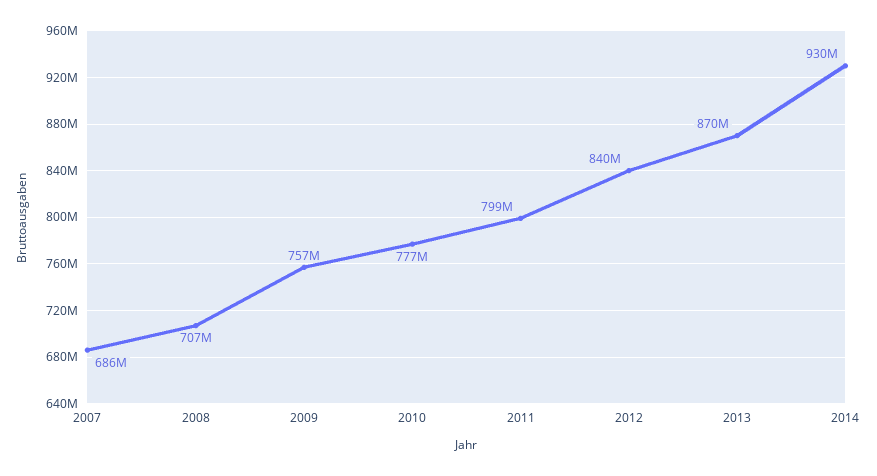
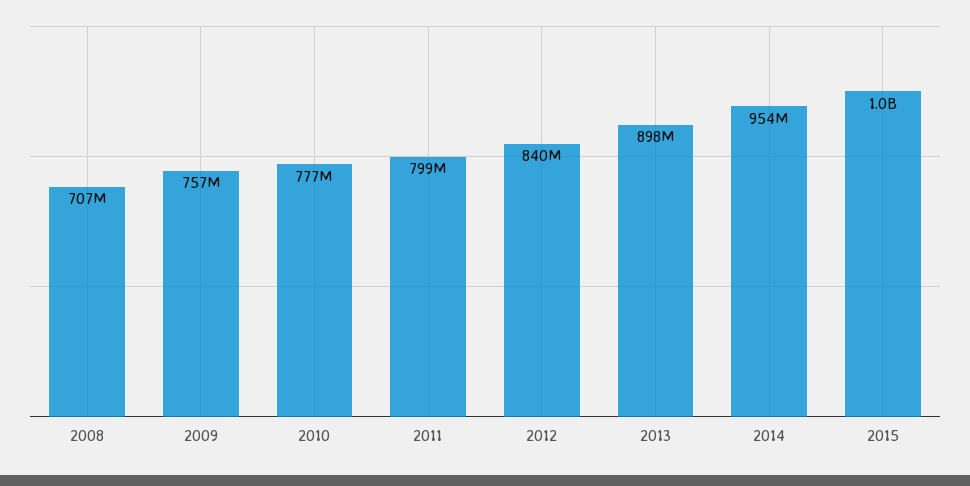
2007: 686000000 -> none
2013: 870000000 -> 898000000
2014: 930000000 -> 954000000
2015: none -> 1000000000

